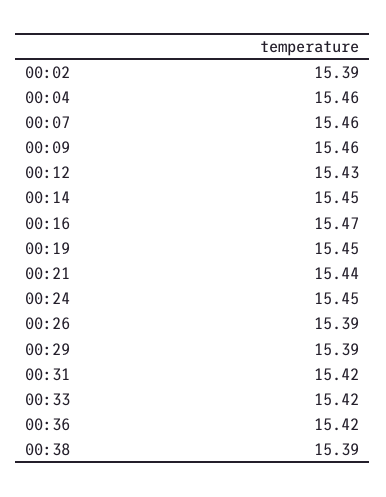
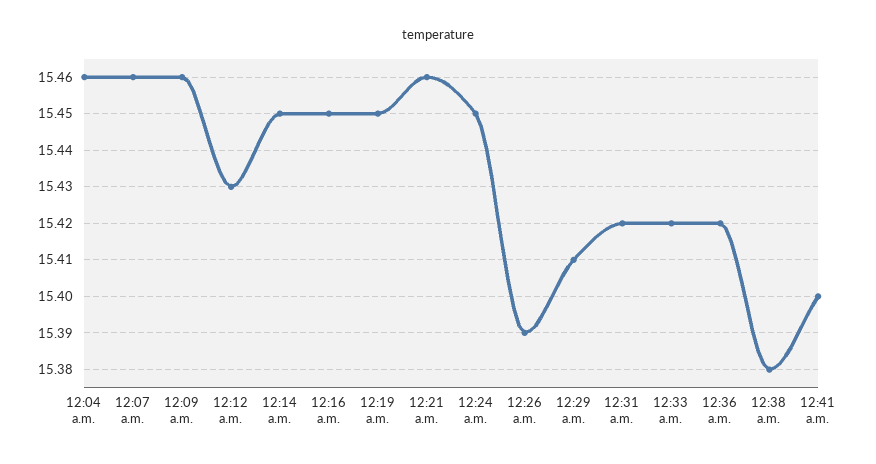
00:02: 15.39 -> none
00:16: 15.47 -> 15.45
00:21: 15.44 -> 15.46
00:29: 15.39 -> 15.41
00:38: 15.39 -> 15.38
12:41 a.m.: none -> 15.4

